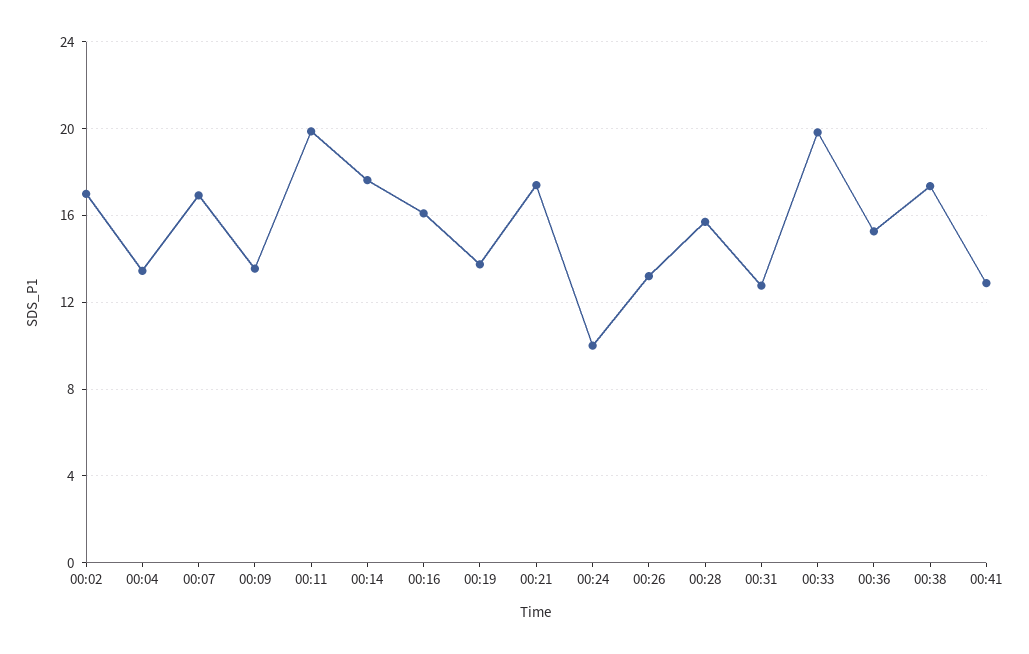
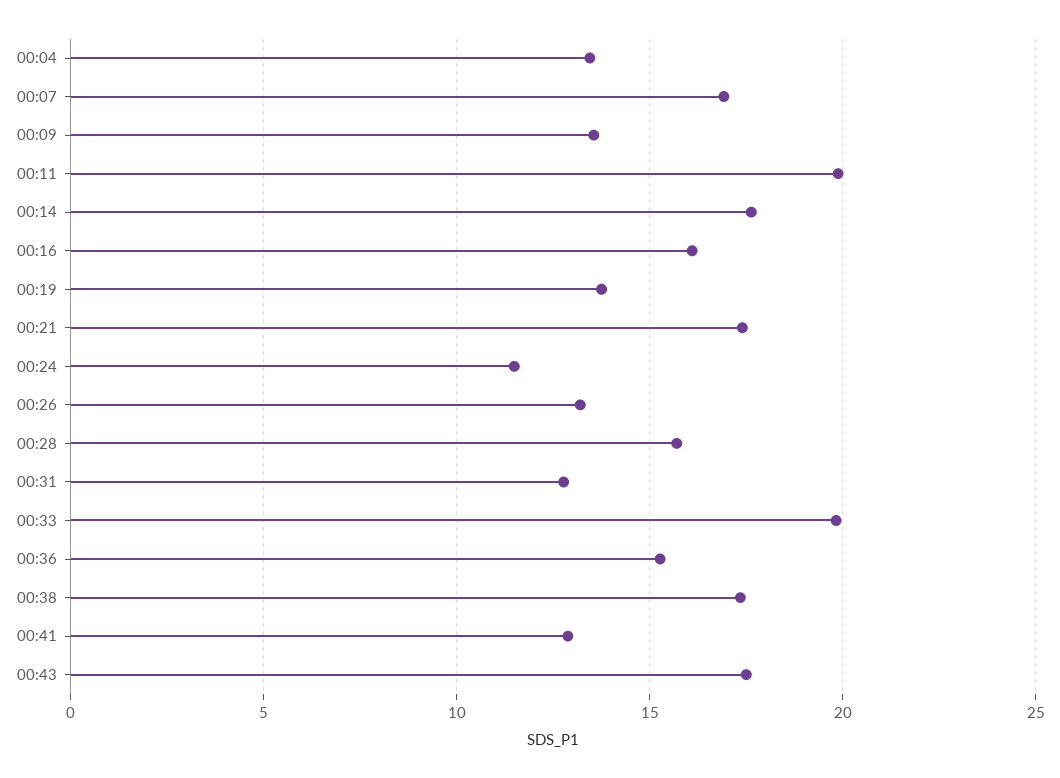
00:02: 17 -> none
00:24: 10 -> 11.5
00:43: none -> 17.5

